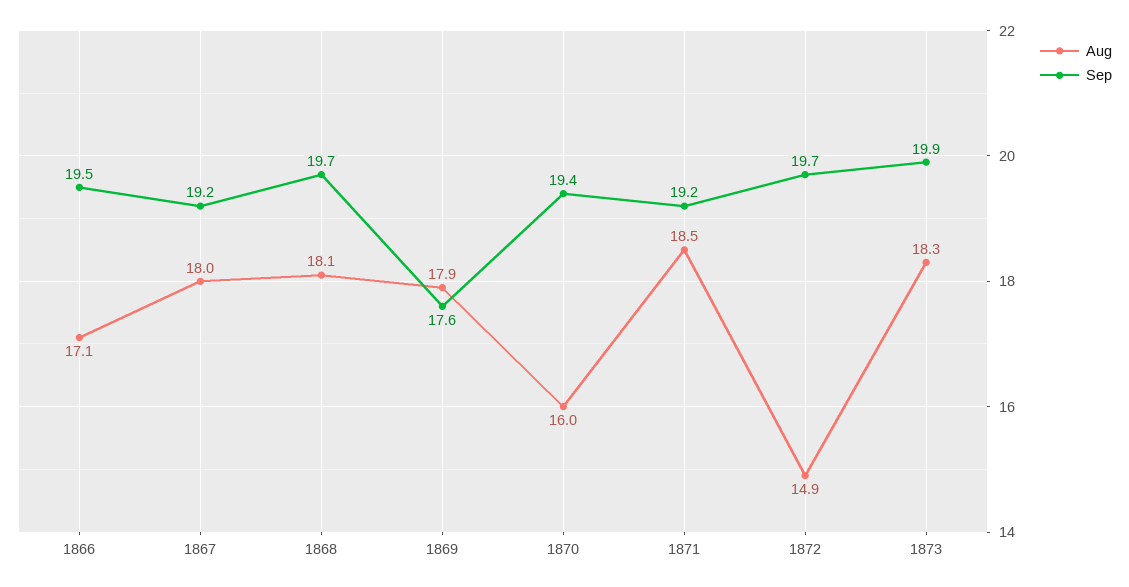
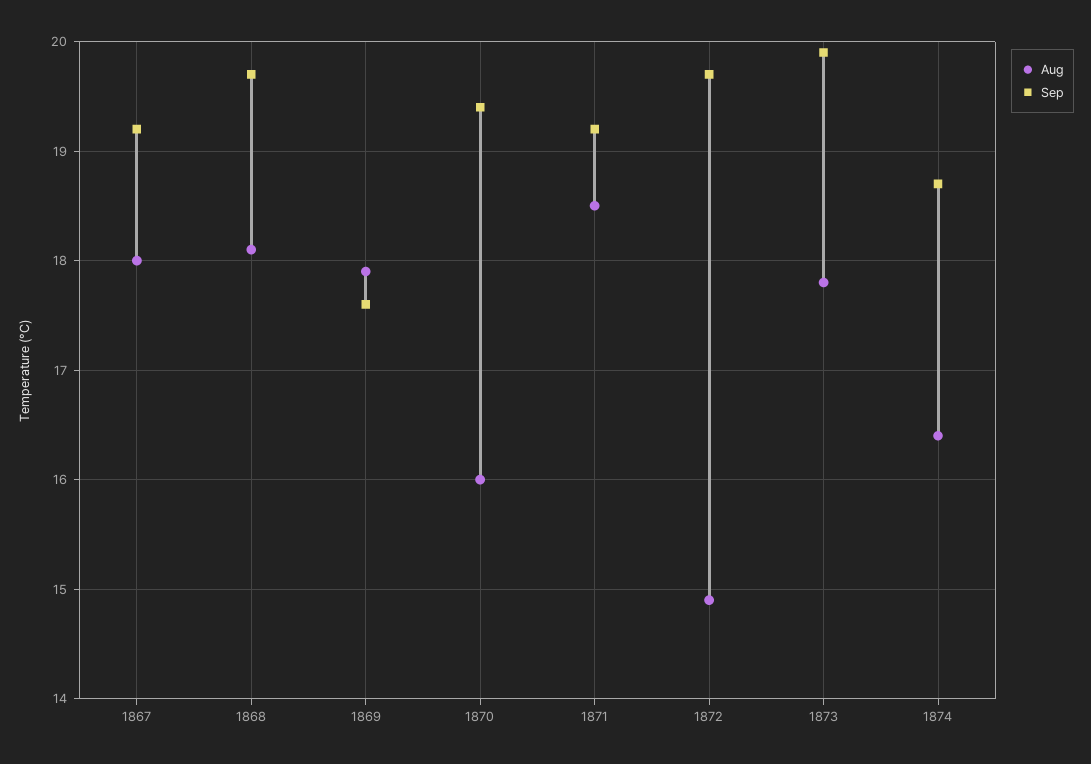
Aug, 1866: 17.1 -> none
Sep, 1866: 19.5 -> none
Aug, 1873: 18.3 -> 17.8
Aug, 1874: none -> 16.4
Sep, 1874: none -> 18.7

